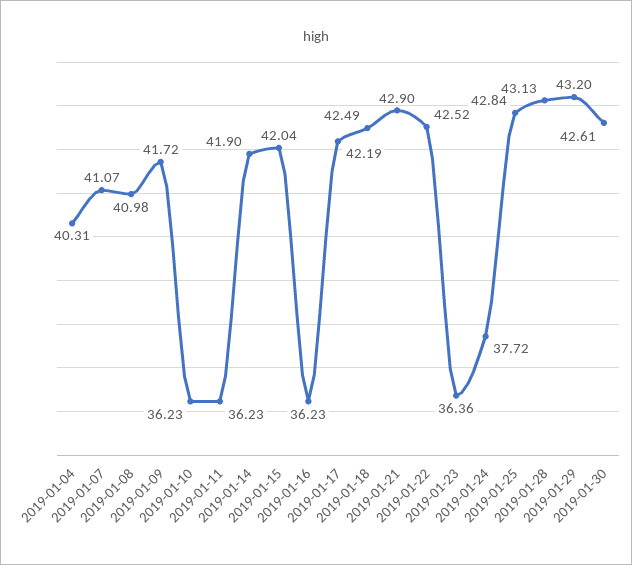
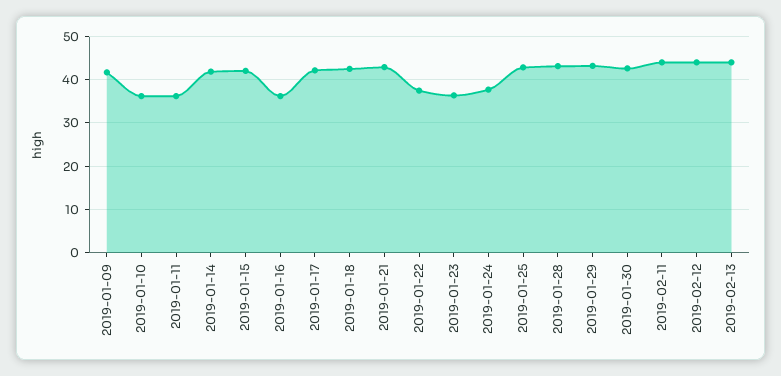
2019-01-04: 40.31 -> none
2019-01-07: 41.07 -> none
2019-01-08: 40.98 -> none
2019-01-22: 42.52 -> 38
2019-02-11: none -> 44
2019-02-12: none -> 44
2019-02-13: none -> 44

